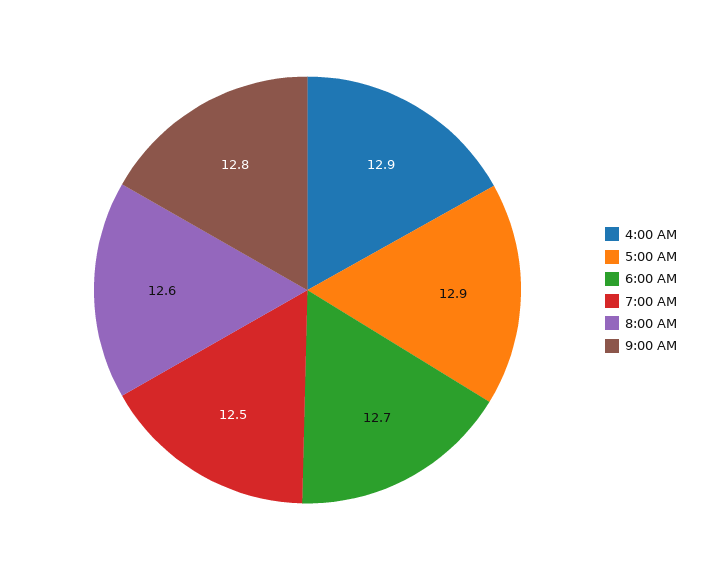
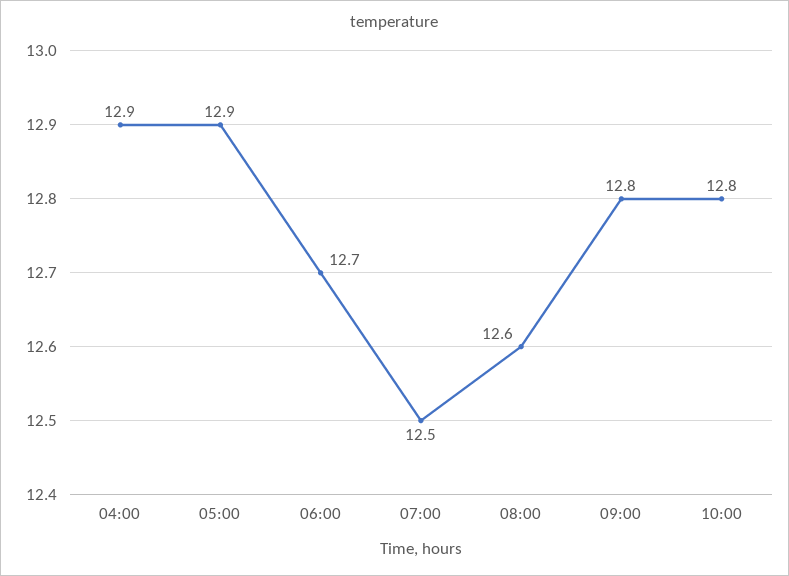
10:00: none -> 12.8

